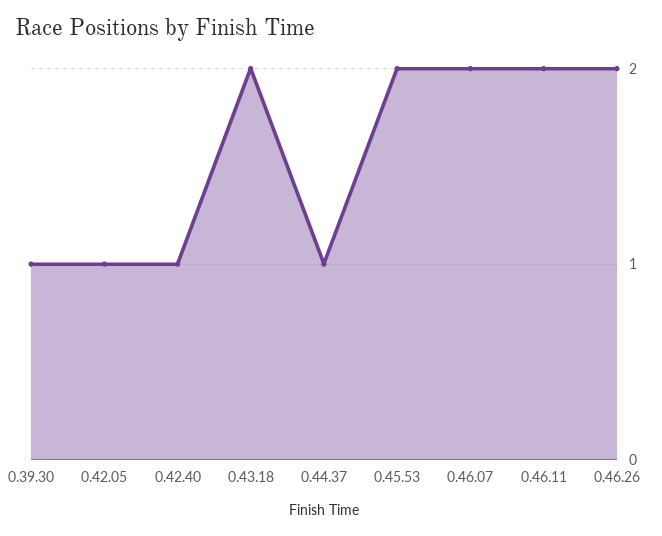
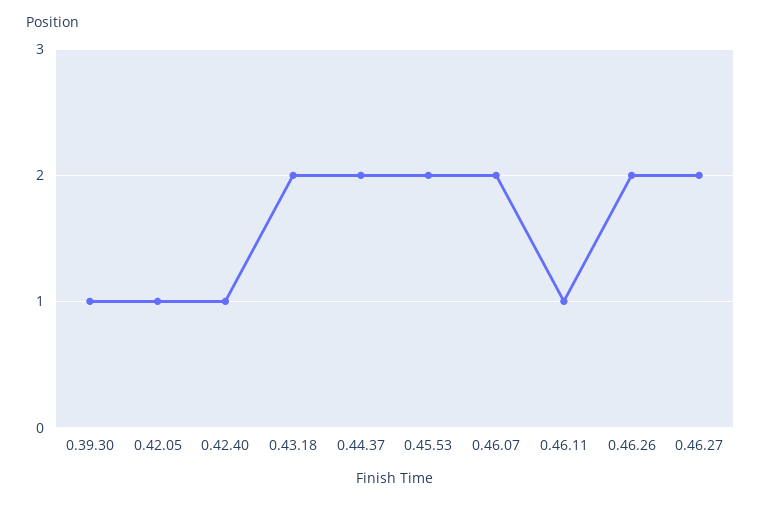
0.44.37: 1 -> 2
0.46.11: 2 -> 1
0.46.27: none -> 2

